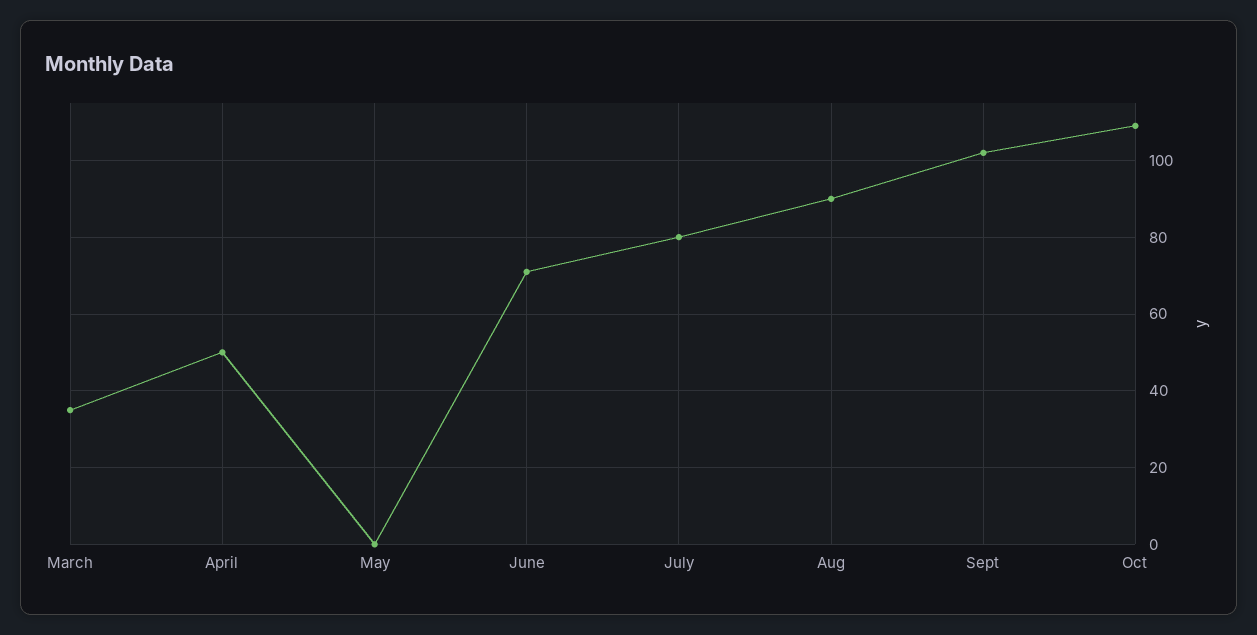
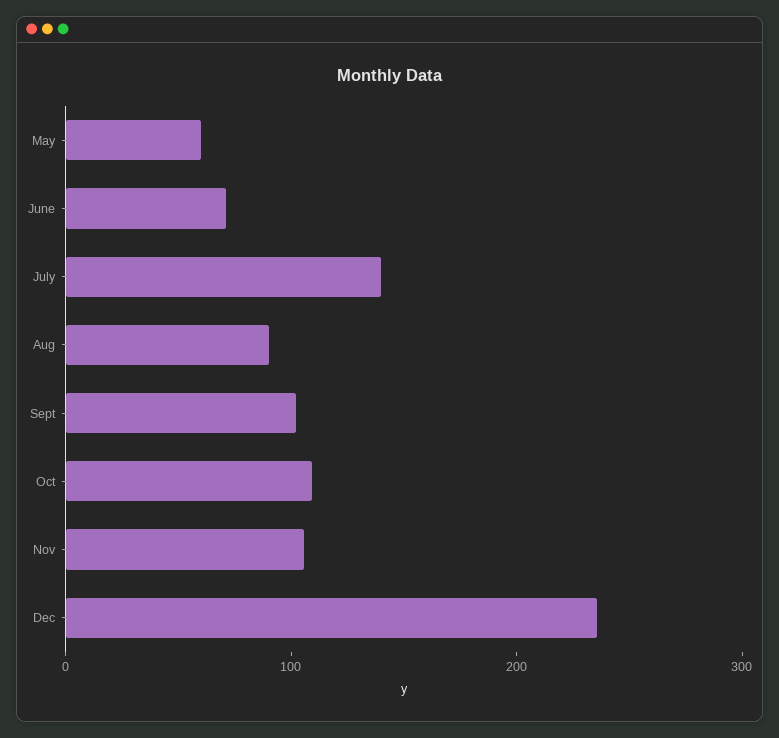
March: 35 -> none
April: 50 -> none
May: 0 -> 60
July: 80 -> 140
Nov: none -> 100
Dec: none -> 240

